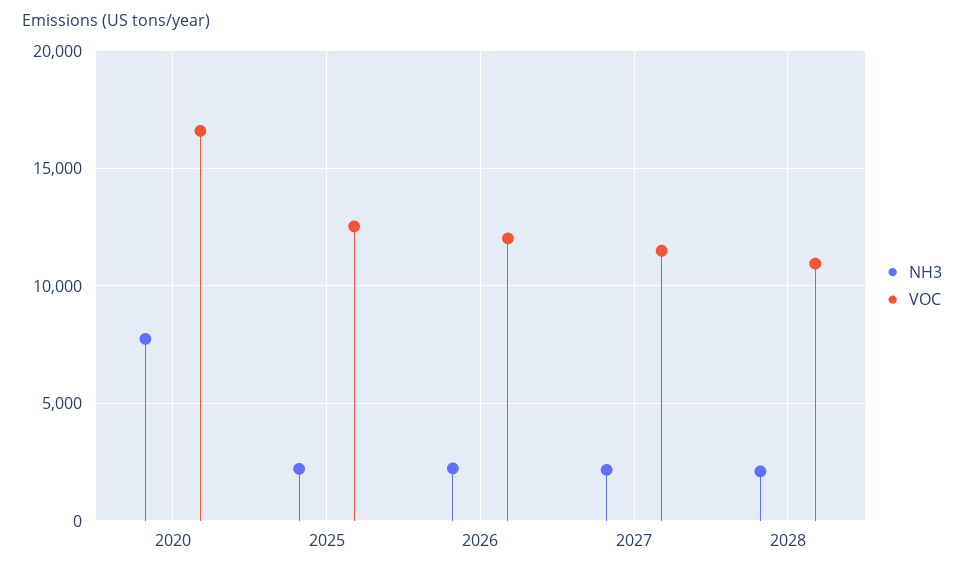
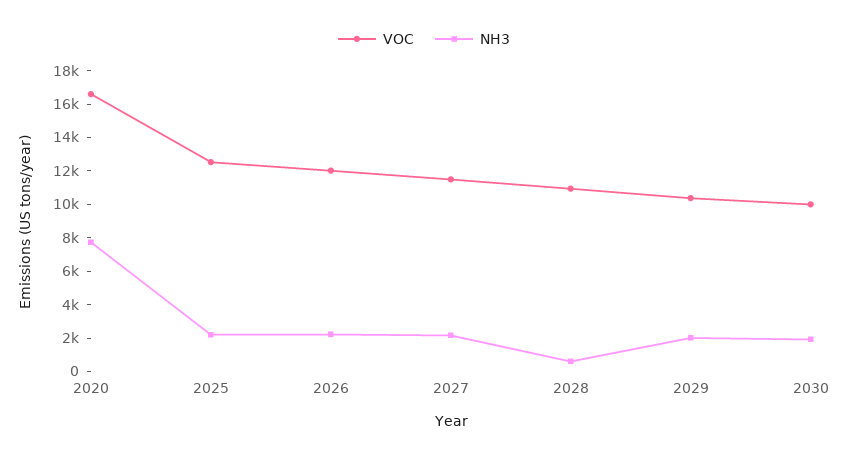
NH3, 2028: 2000 -> 500
VOC, 2029: none -> 10500
NH3, 2029: none -> 2000
VOC, 2030: none -> 10000
NH3, 2030: none -> 2000

